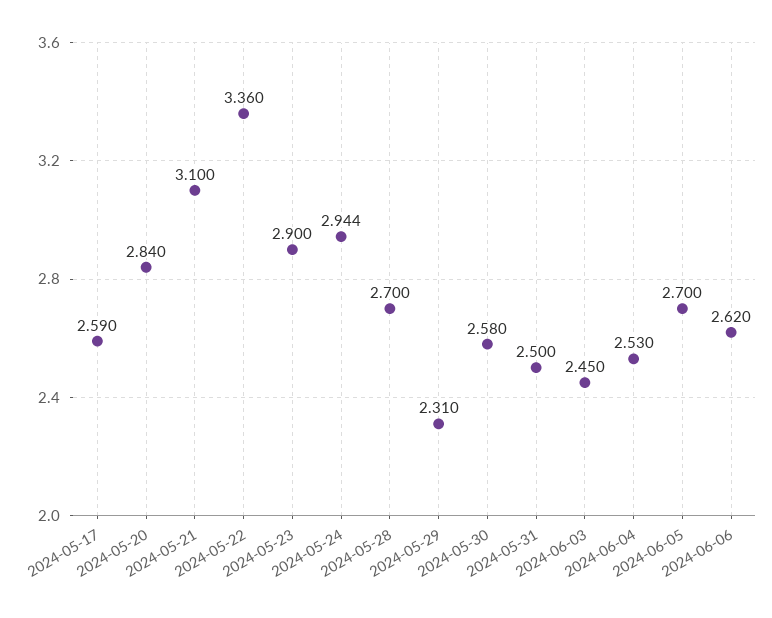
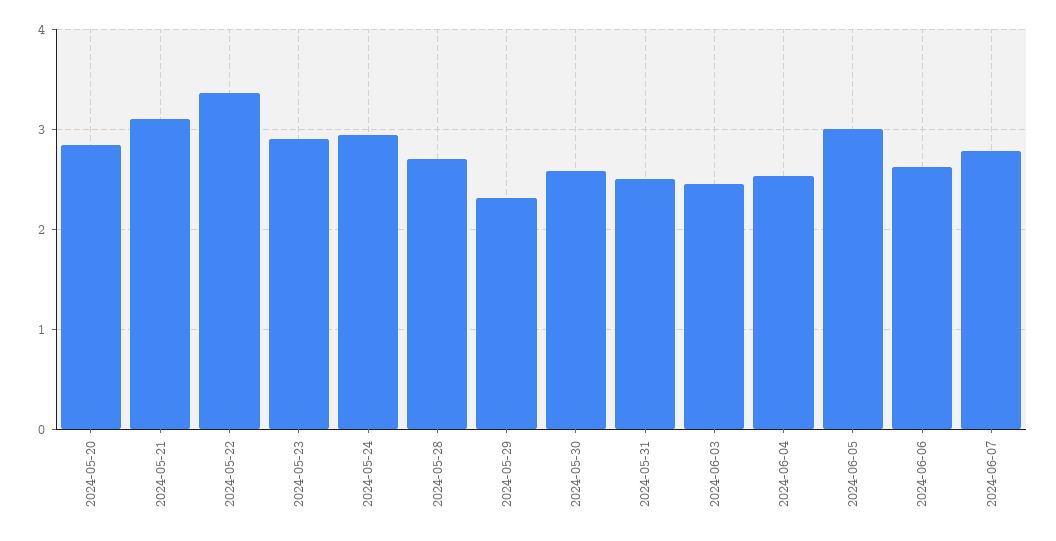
2024-05-17: 2.59 -> none
2024-06-05: 2.7 -> 3
2024-06-07: none -> 2.8

